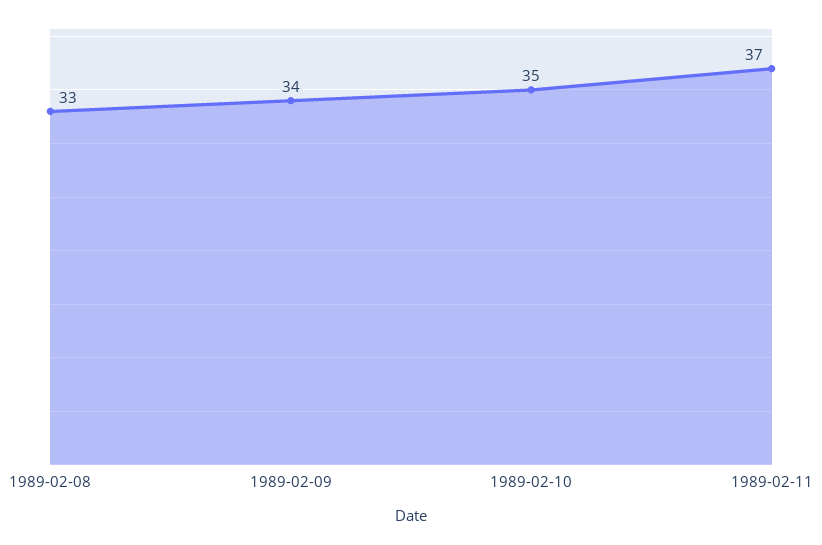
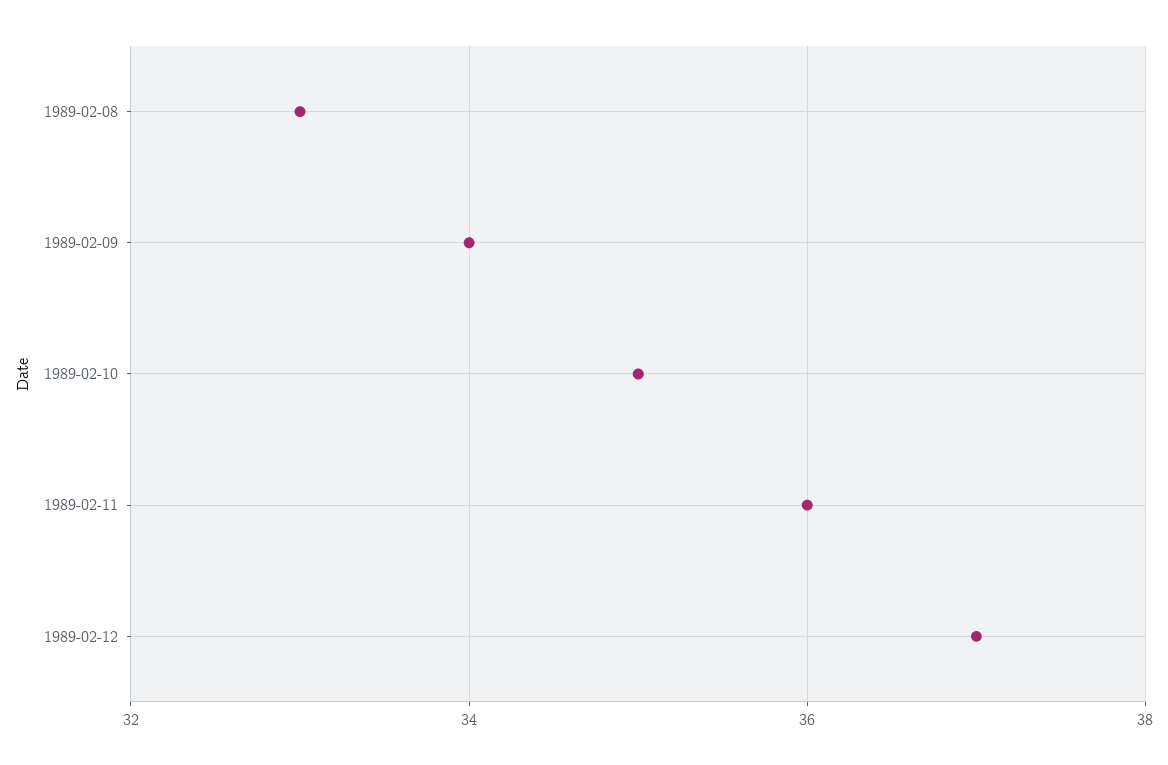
1989-02-11: 37 -> 36
1989-02-12: none -> 37

